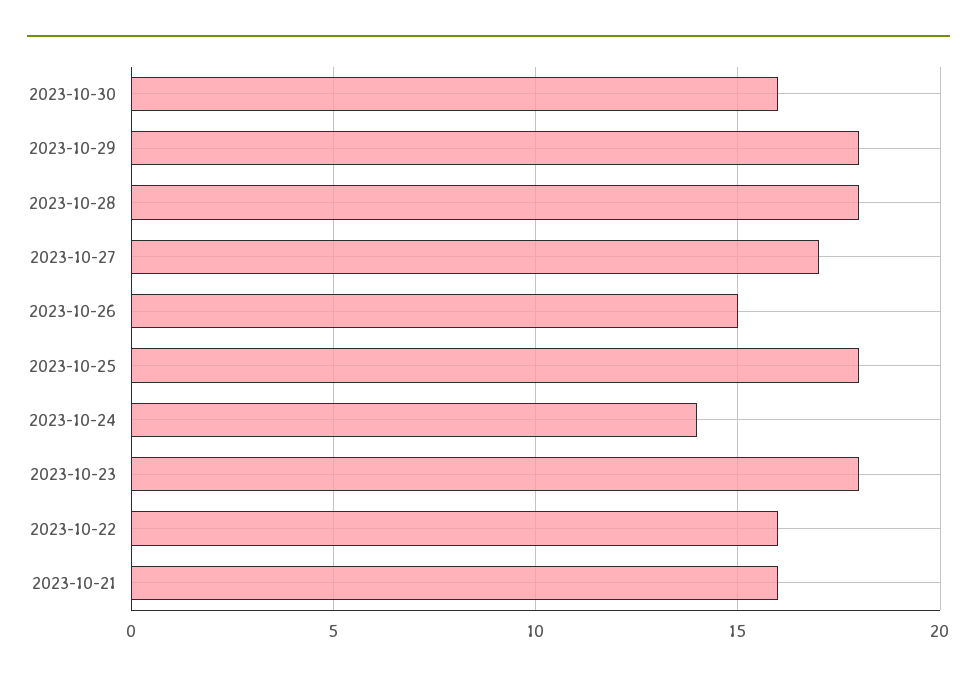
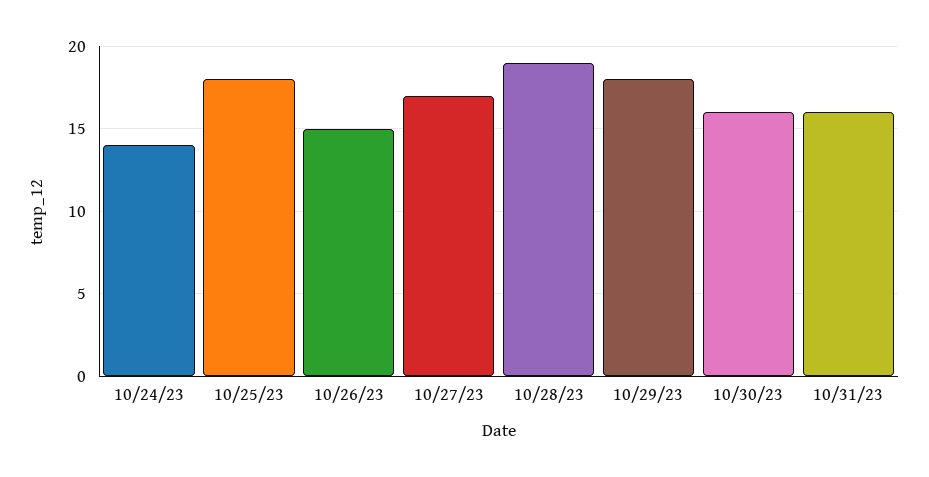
2023-10-28: 18 -> 19
2023-10-23: 18 -> none
2023-10-22: 16 -> none
2023-10-21: 16 -> none
10/31/23: none -> 16

